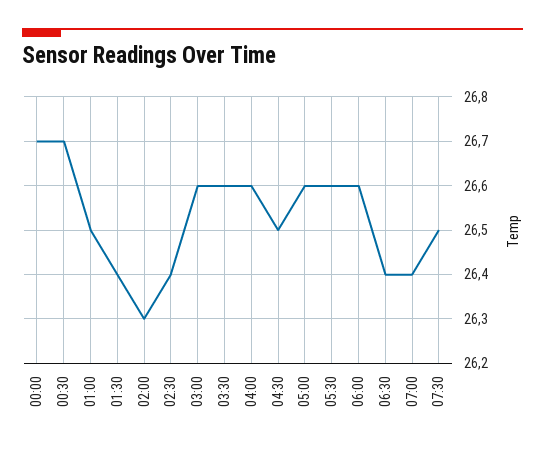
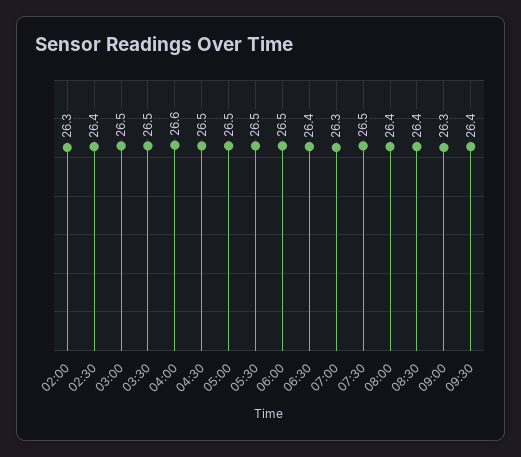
00:00: 26.7 -> none
00:30: 26.7 -> none
01:00: 26.5 -> none
01:30: 26.4 -> none
03:00: 26.6 -> 26.5
03:30: 26.6 -> 26.5
05:00: 26.6 -> 26.5
05:30: 26.6 -> 26.5
06:00: 26.6 -> 26.5
07:00: 26.4 -> 26.3
08:00: none -> 26.4
08:30: none -> 26.4
09:00: none -> 26.3
09:30: none -> 26.4

